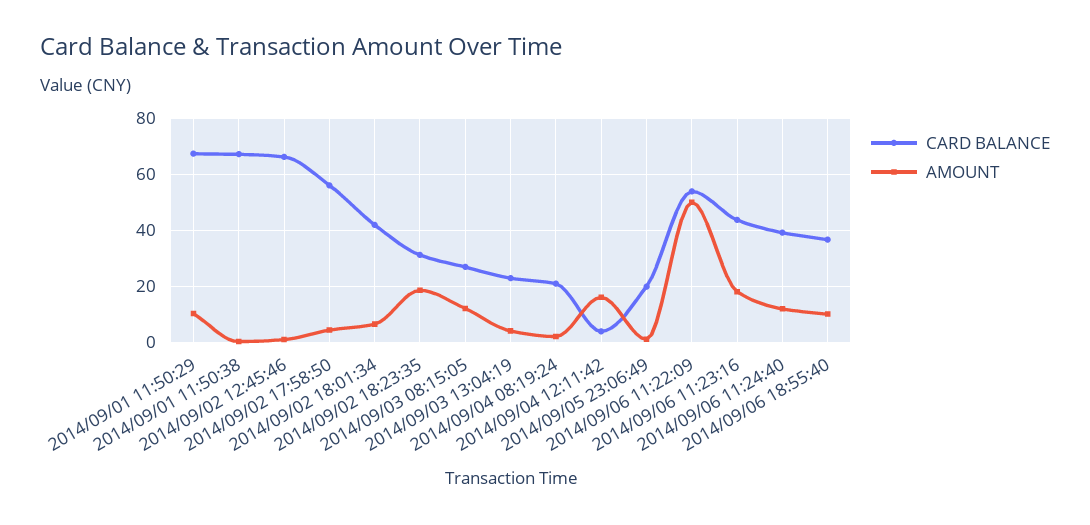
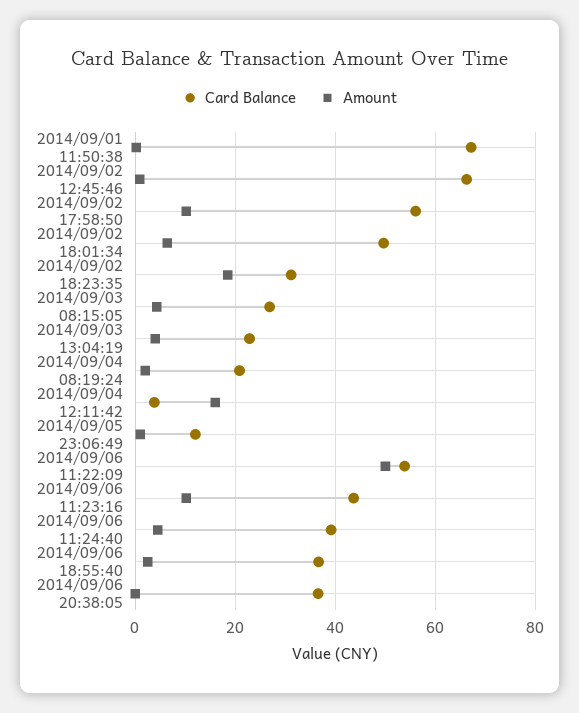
CARD BALANCE, 2014/09/01 11:50:29: 67.5 -> none
AMOUNT, 2014/09/01 11:50:29: 10 -> none
AMOUNT, 2014/09/02 17:58:50: 5 -> 10
CARD BALANCE, 2014/09/02 18:01:34: 42.5 -> 50
AMOUNT, 2014/09/03 08:15:05: 12.5 -> 4
CARD BALANCE, 2014/09/05 23:06:49: 20 -> 12
AMOUNT, 2014/09/06 11:23:16: 17.5 -> 10
AMOUNT, 2014/09/06 11:24:40: 12.5 -> 4
AMOUNT, 2014/09/06 18:55:40: 10 -> 2
CARD BALANCE, 2014/09/06 20:38:05: none -> 36
AMOUNT, 2014/09/06 20:38:05: none -> 0

